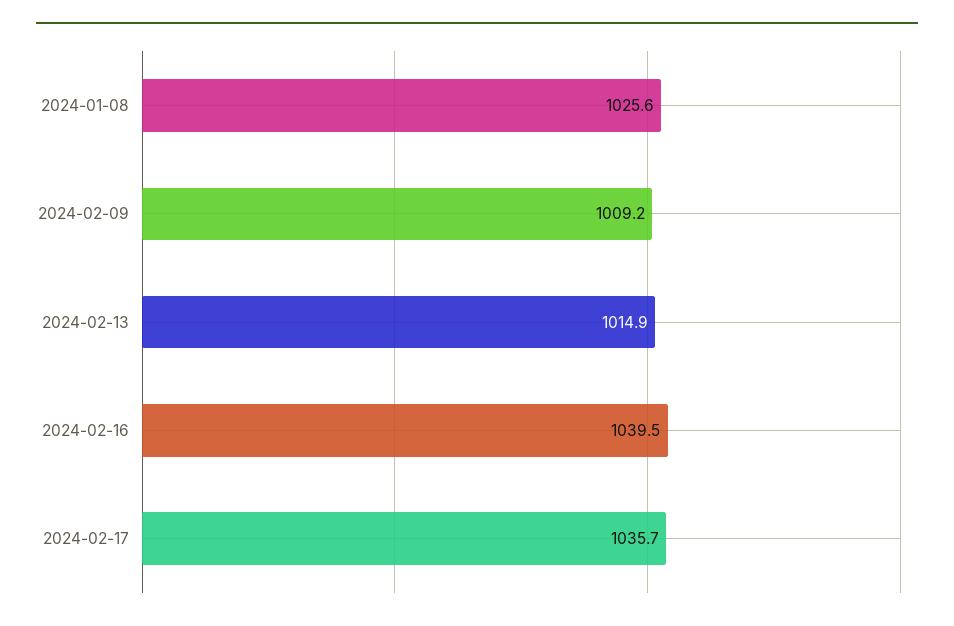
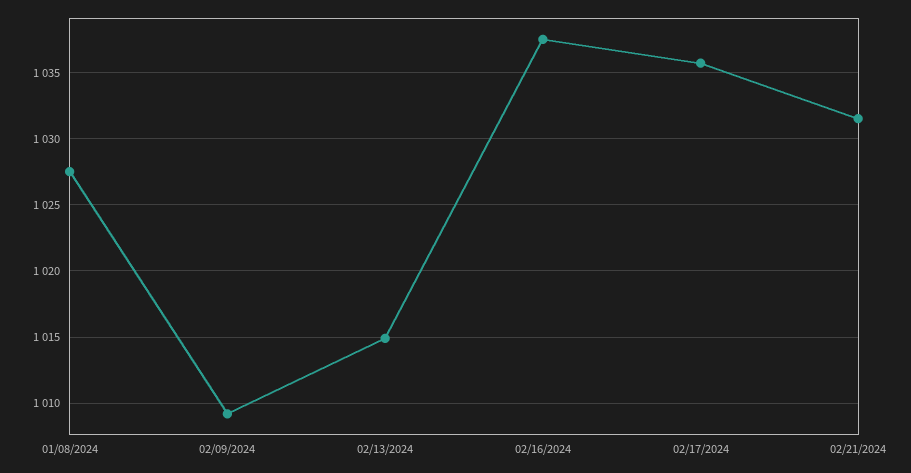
2024-01-08: 1025.6 -> 1027.5
2024-02-16: 1039.5 -> 1037.5
02/21/2024: none -> 1031.5

